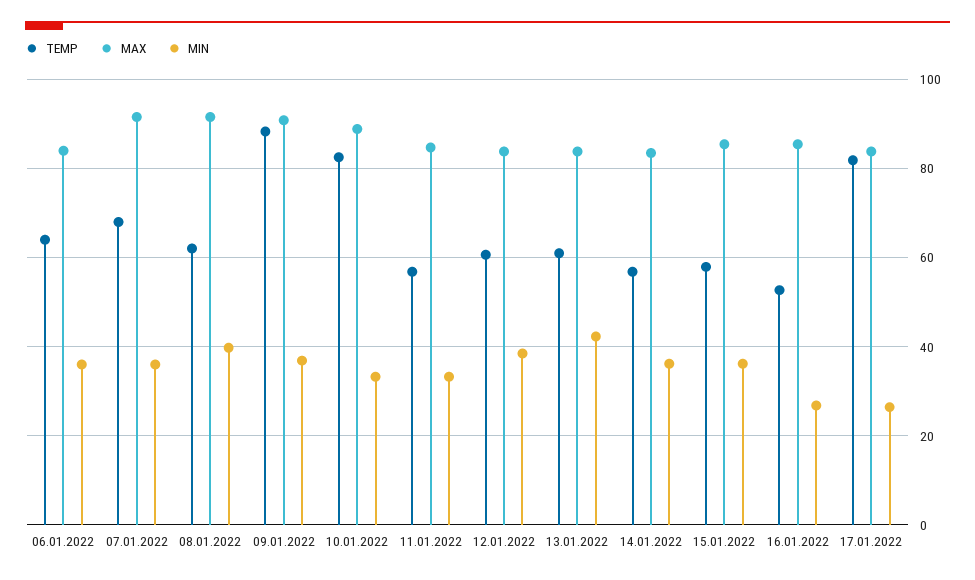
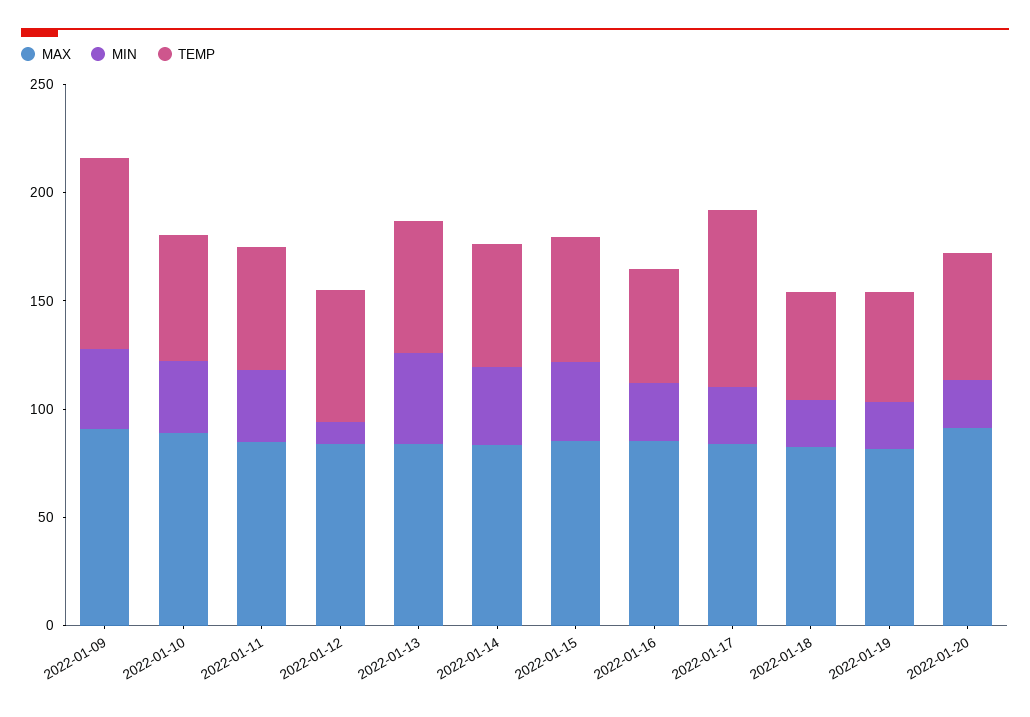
TEMP, 06.01.2022: 64 -> none
MAX, 06.01.2022: 84 -> none
MIN, 06.01.2022: 36 -> none
TEMP, 07.01.2022: 68 -> none
MAX, 07.01.2022: 92 -> none
MIN, 07.01.2022: 36 -> none
TEMP, 08.01.2022: 62 -> none
MAX, 08.01.2022: 92 -> none
MIN, 08.01.2022: 40 -> none
TEMP, 10.01.2022: 82 -> 60
MIN, 12.01.2022: 38 -> 10
MAX, 2022-01-18: none -> 80
MIN, 2022-01-18: none -> 20
TEMP, 2022-01-18: none -> 50
MAX, 2022-01-19: none -> 80
MIN, 2022-01-19: none -> 20
TEMP, 2022-01-19: none -> 50
MAX, 2022-01-20: none -> 90
MIN, 2022-01-20: none -> 20
TEMP, 2022-01-20: none -> 60

